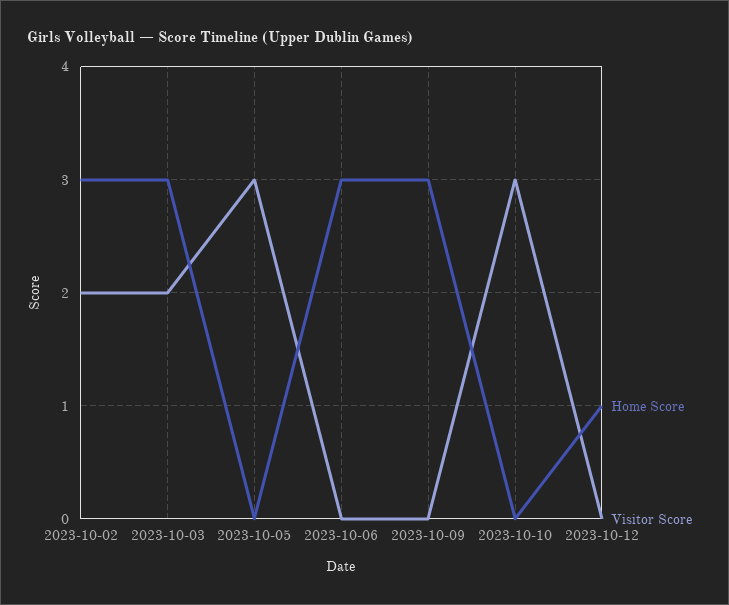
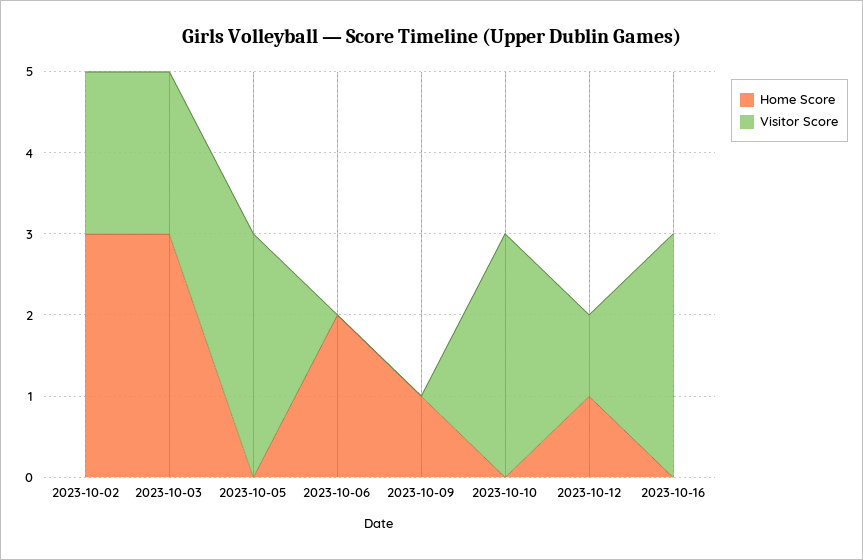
Home Score, 2023-10-06: 3 -> 2
Home Score, 2023-10-09: 3 -> 1
Visitor Score, 2023-10-12: 0 -> 1
Home Score, 2023-10-16: none -> 0
Visitor Score, 2023-10-16: none -> 3

